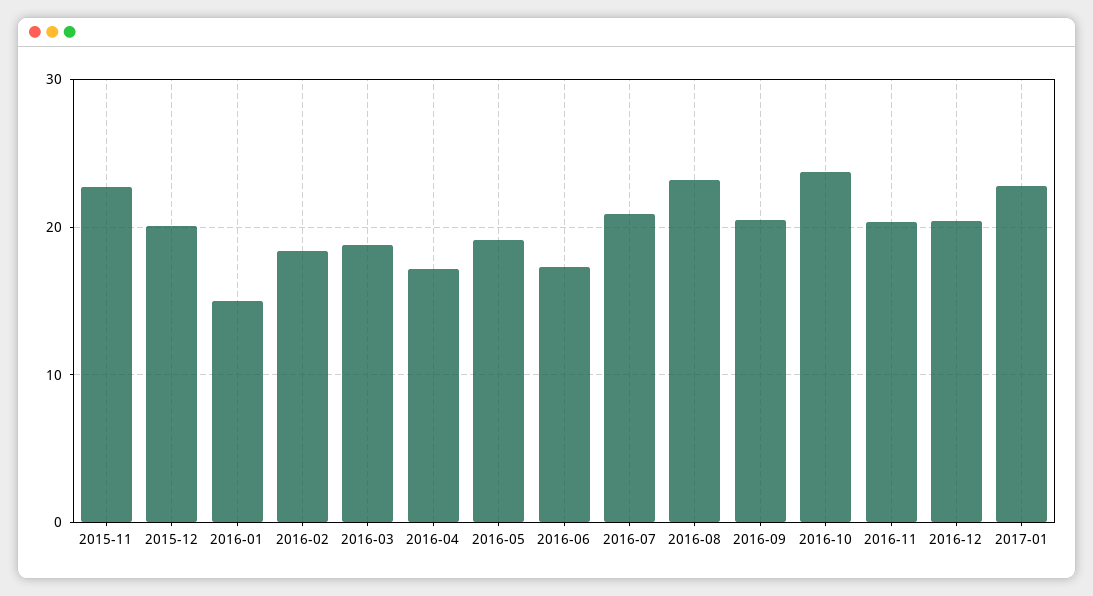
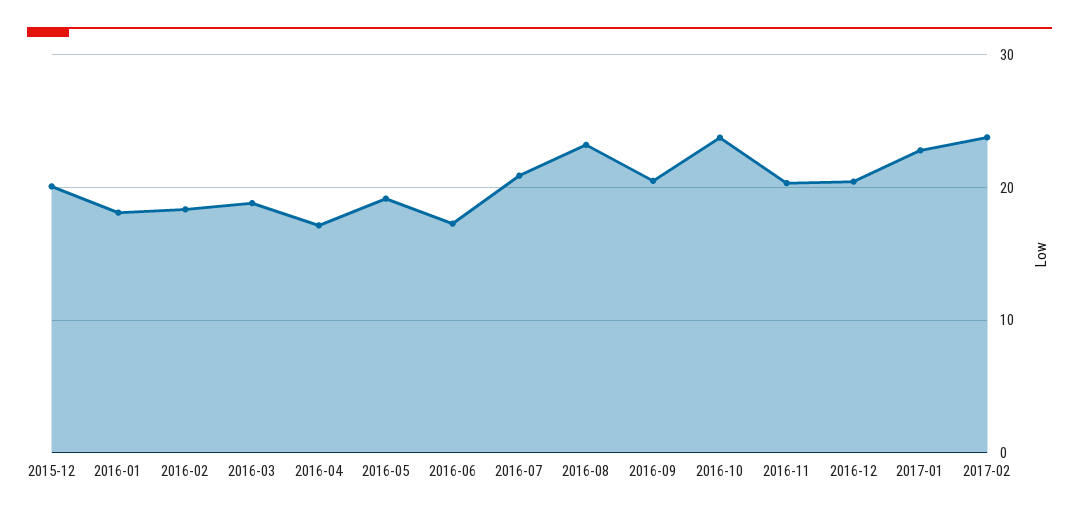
2015-11: 23 -> none
2016-01: 15 -> 18
2017-02: none -> 24

